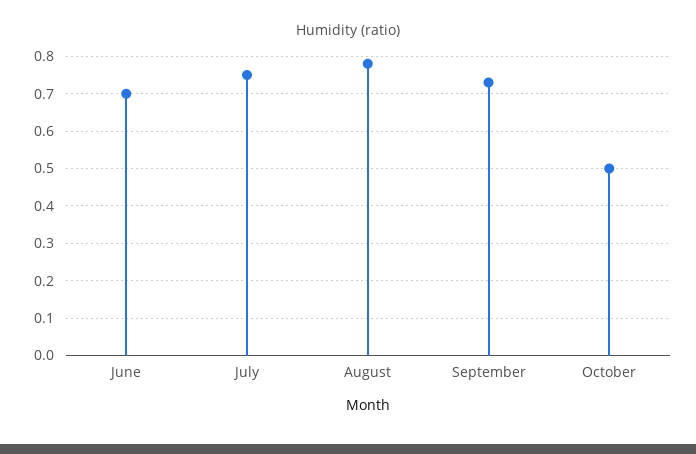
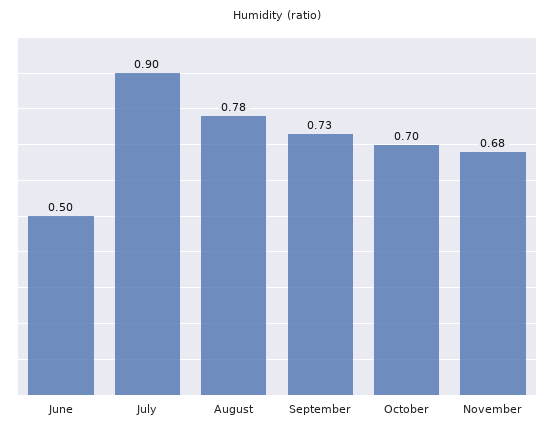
June: 0.7 -> 0.5
July: 0.75 -> 0.9
October: 0.5 -> 0.7
November: none -> 0.68

